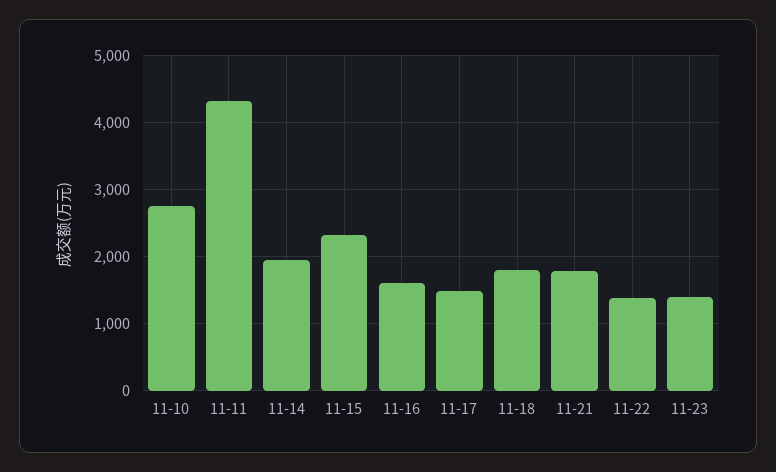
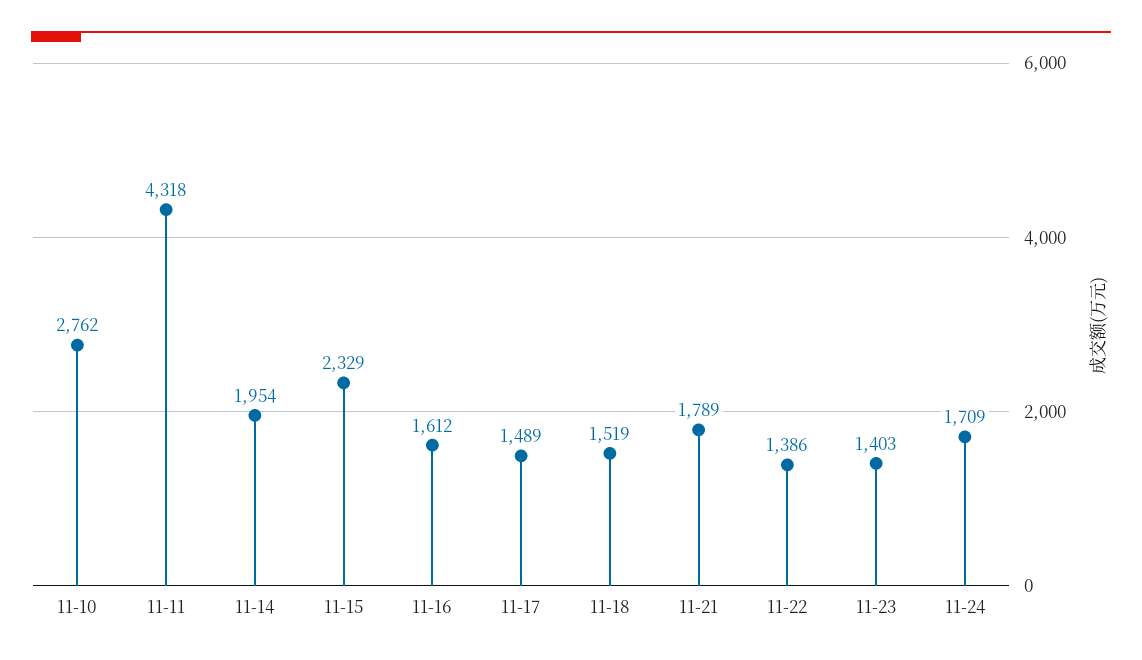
11-18: 1800 -> 1519
11-24: none -> 1709

